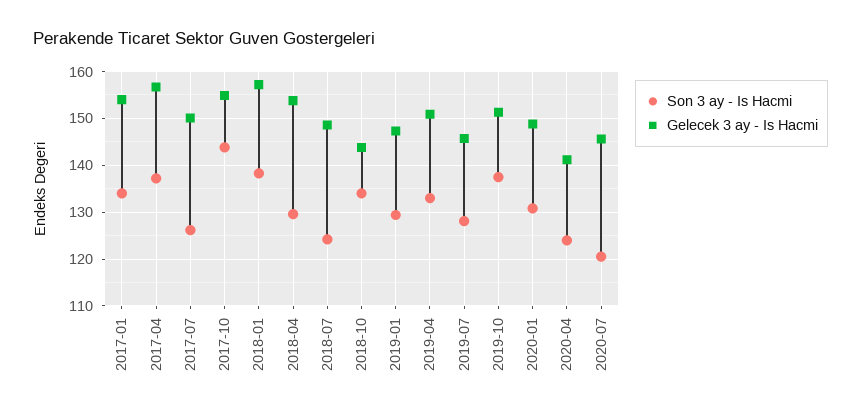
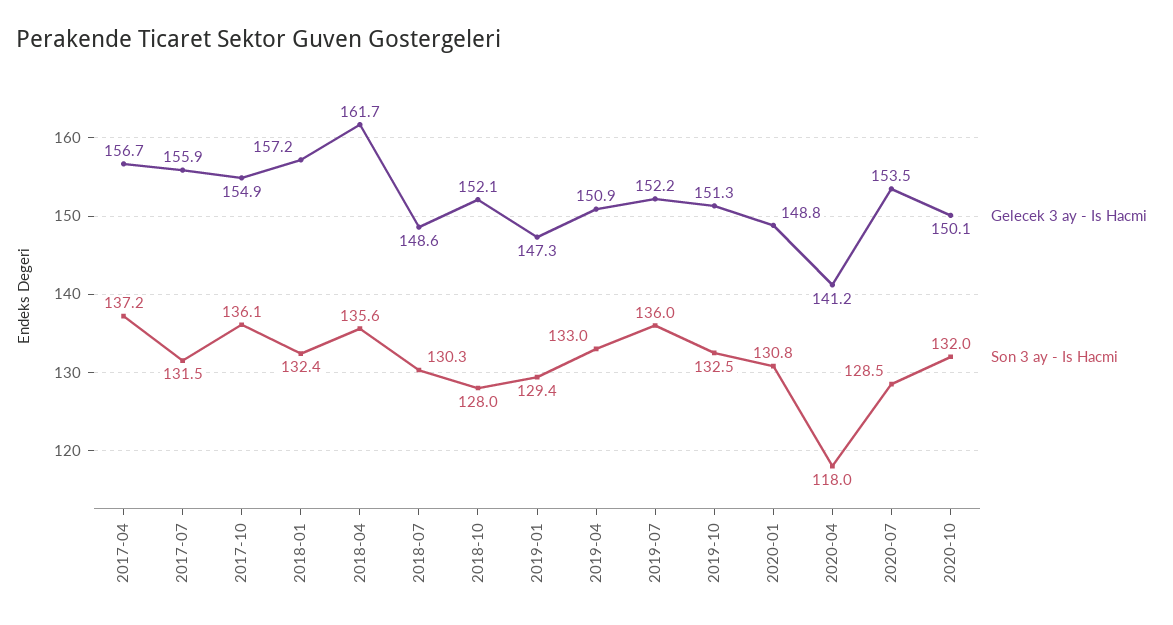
Son 3 ay - Is Hacmi, 2017-01: 134 -> none
Gelecek 3 ay - Is Hacmi, 2017-01: 154 -> none
Son 3 ay - Is Hacmi, 2017-07: 126 -> 131.5
Gelecek 3 ay - Is Hacmi, 2017-07: 150 -> 155.9
Son 3 ay - Is Hacmi, 2017-10: 144 -> 136.1
Son 3 ay - Is Hacmi, 2018-01: 138 -> 132.4
Son 3 ay - Is Hacmi, 2018-04: 130 -> 135.6
Gelecek 3 ay - Is Hacmi, 2018-04: 154 -> 161.7
Son 3 ay - Is Hacmi, 2018-07: 124 -> 130.3
Son 3 ay - Is Hacmi, 2018-10: 134 -> 128
Gelecek 3 ay - Is Hacmi, 2018-10: 144 -> 152.1
Son 3 ay - Is Hacmi, 2019-07: 128 -> 136
Gelecek 3 ay - Is Hacmi, 2019-07: 146 -> 152.2
Son 3 ay - Is Hacmi, 2019-10: 138 -> 132.5
Son 3 ay - Is Hacmi, 2020-04: 124 -> 118
Son 3 ay - Is Hacmi, 2020-07: 120 -> 128.5
Gelecek 3 ay - Is Hacmi, 2020-07: 146 -> 153.5
Gelecek 3 ay - Is Hacmi, 2020-10: none -> 150.1
Son 3 ay - Is Hacmi, 2020-10: none -> 132

